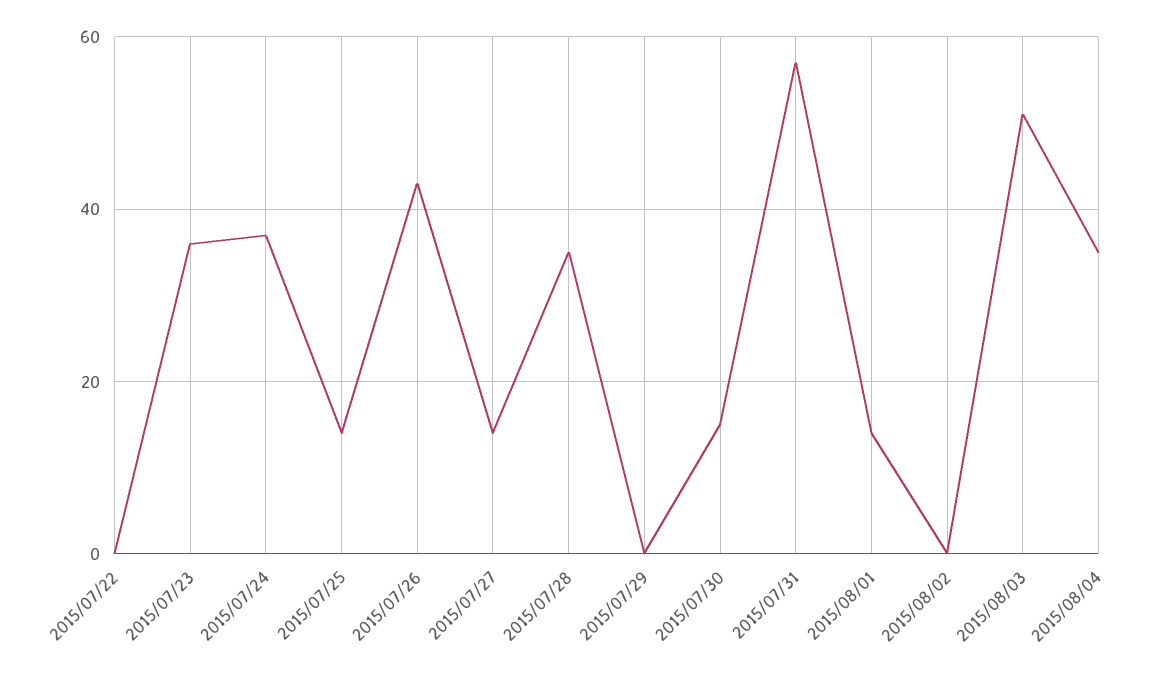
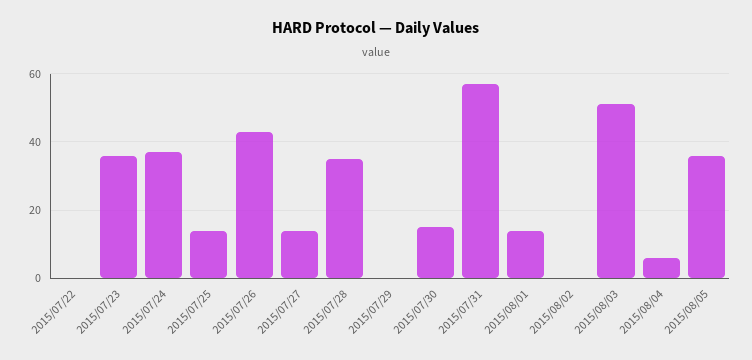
2015/08/04: 35 -> 5
2015/08/05: none -> 35

